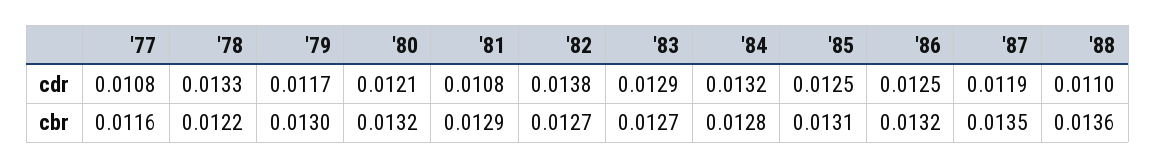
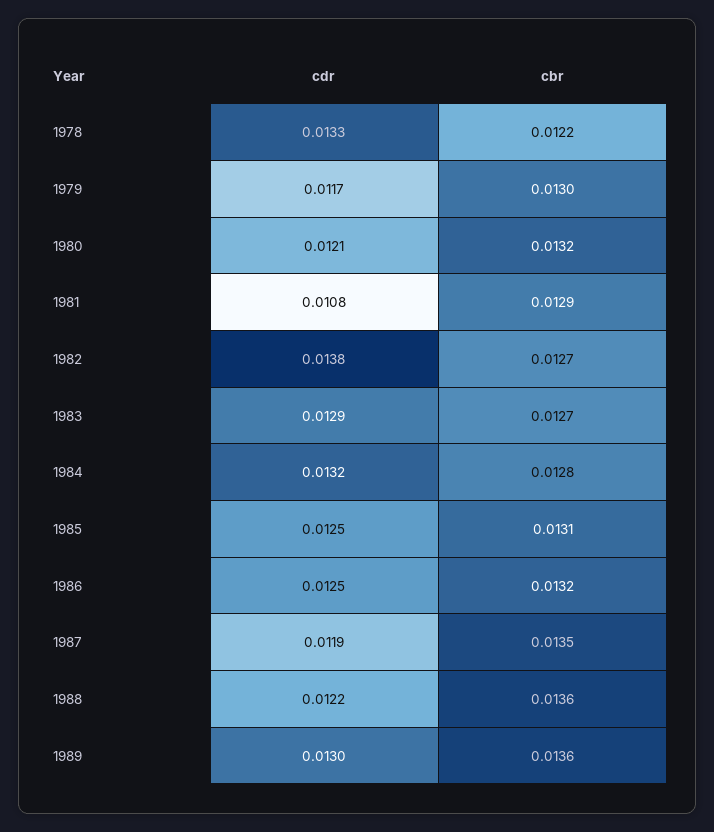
'77, cdr: 0.0108 -> none
'88, cdr: 0.011 -> 0.0122
'77, cbr: 0.0116 -> none
1989, cdr: none -> 0.013
1989, cbr: none -> 0.0136

